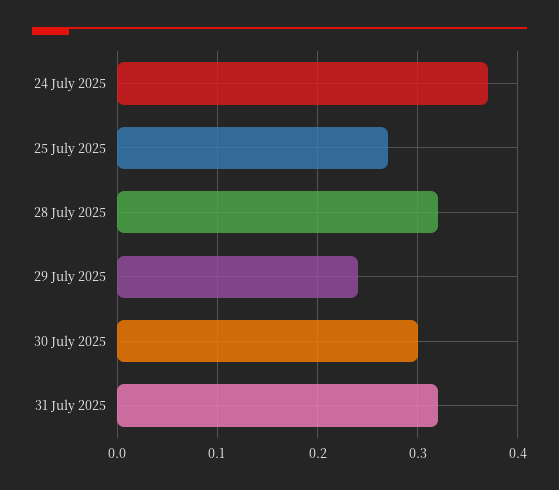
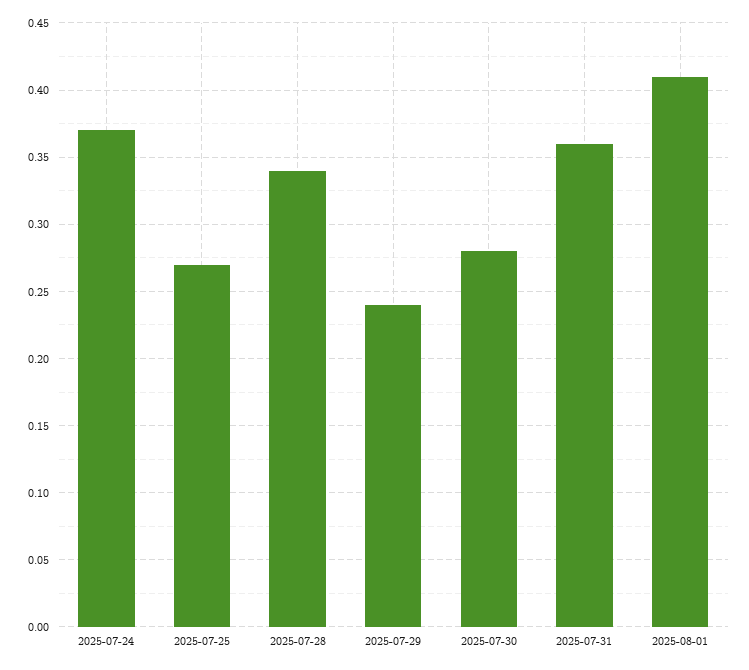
28 July 2025: 0.32 -> 0.34
30 July 2025: 0.3 -> 0.28
31 July 2025: 0.32 -> 0.36
2025-08-01: none -> 0.41

